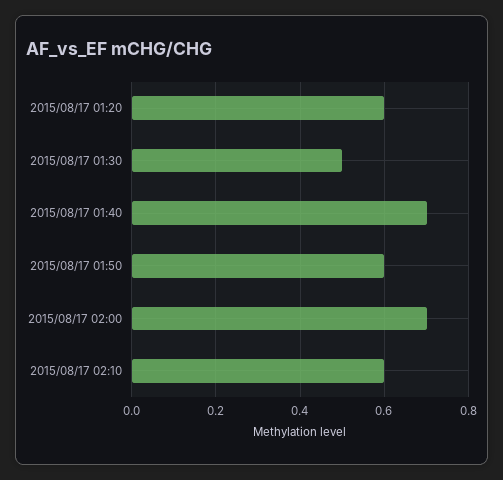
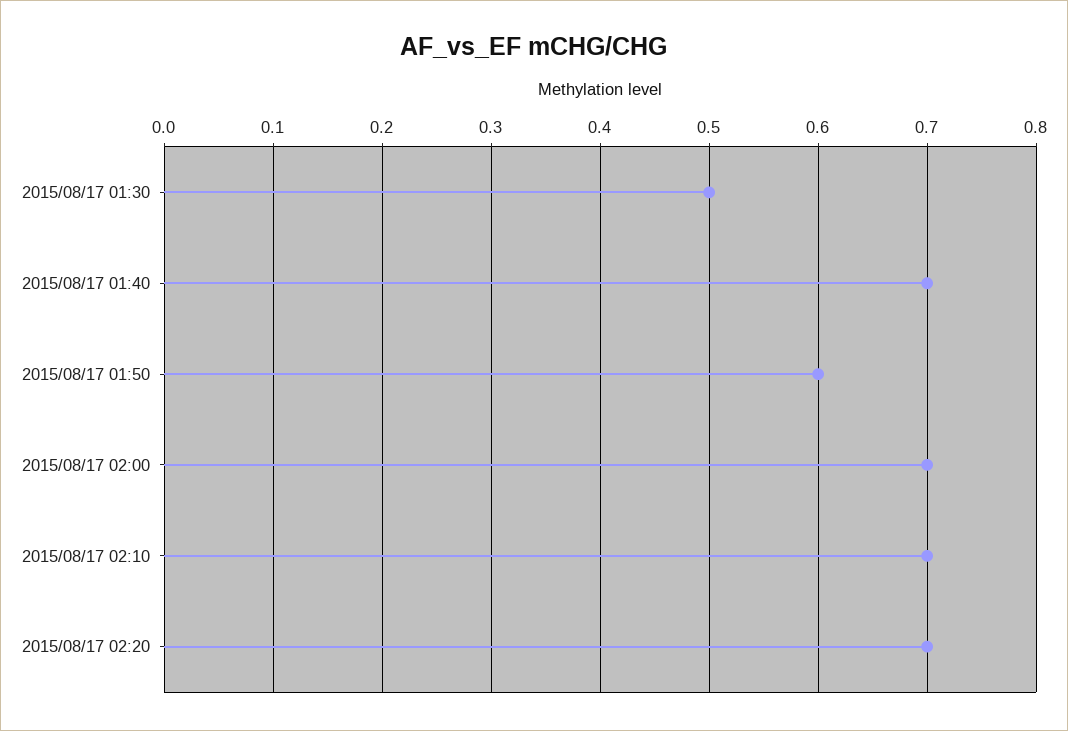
2015/08/17 01:20: 0.6 -> none
2015/08/17 02:10: 0.6 -> 0.7
2015/08/17 02:20: none -> 0.7

